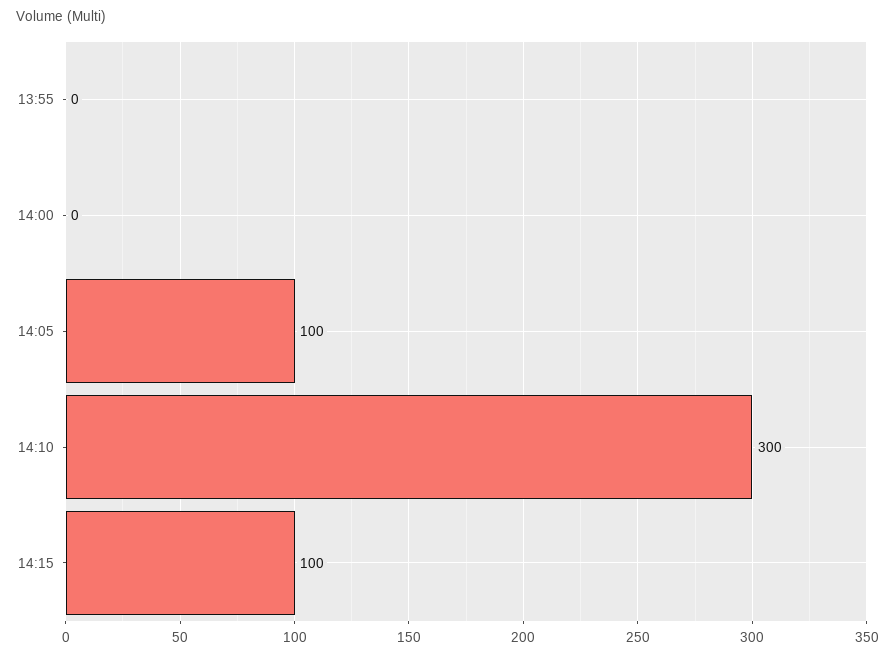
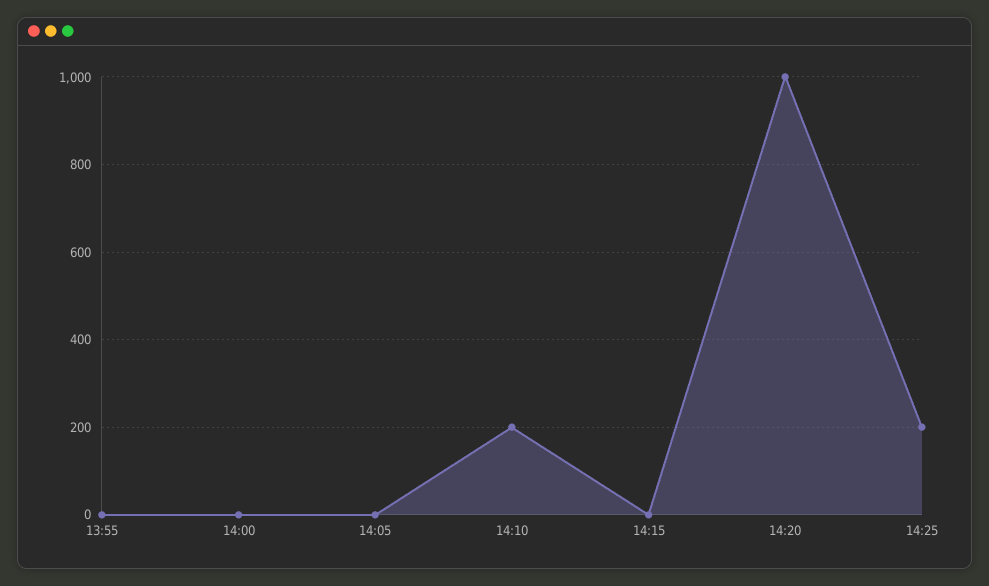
14:05: 100 -> 0
14:10: 300 -> 200
14:15: 100 -> 0
14:20: none -> 1000
14:25: none -> 200

